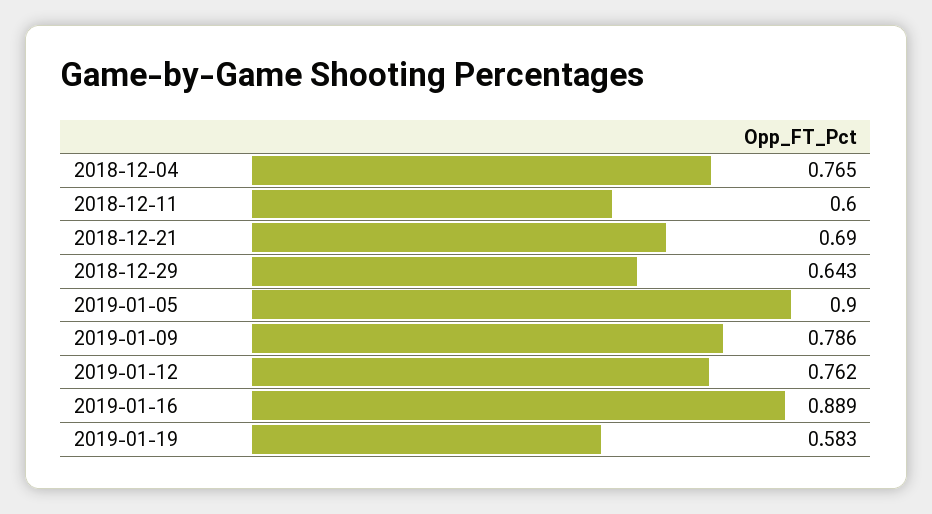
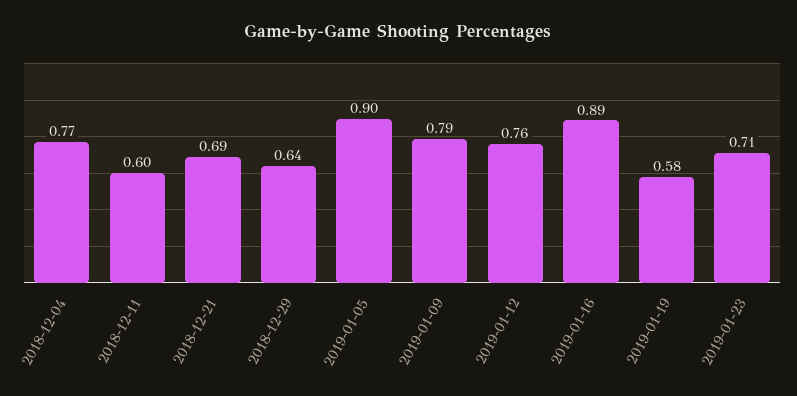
2019-01-23: none -> 0.71

